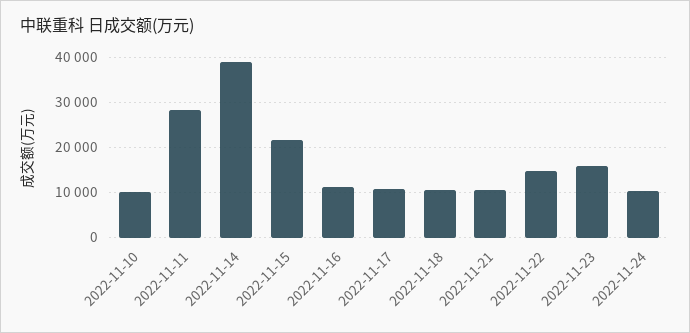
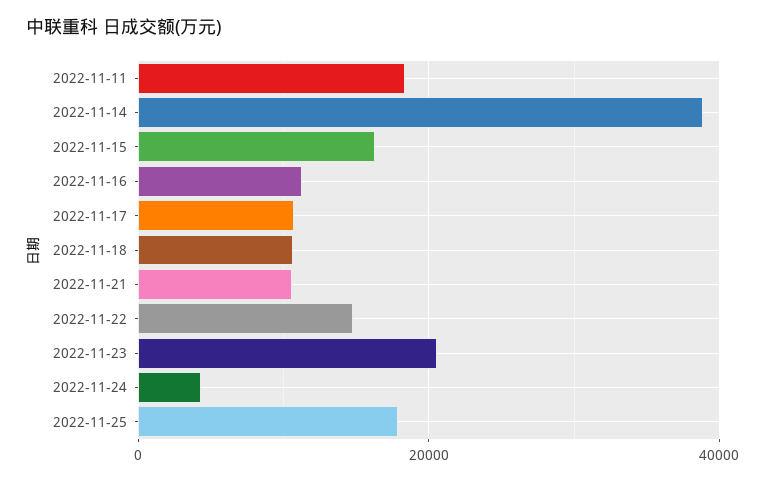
2022-11-10: 10000 -> none
2022-11-11: 28000 -> 18000
2022-11-15: 22000 -> 16000
2022-11-23: 16000 -> 20000
2022-11-24: 10000 -> 4000
2022-11-25: none -> 18000

